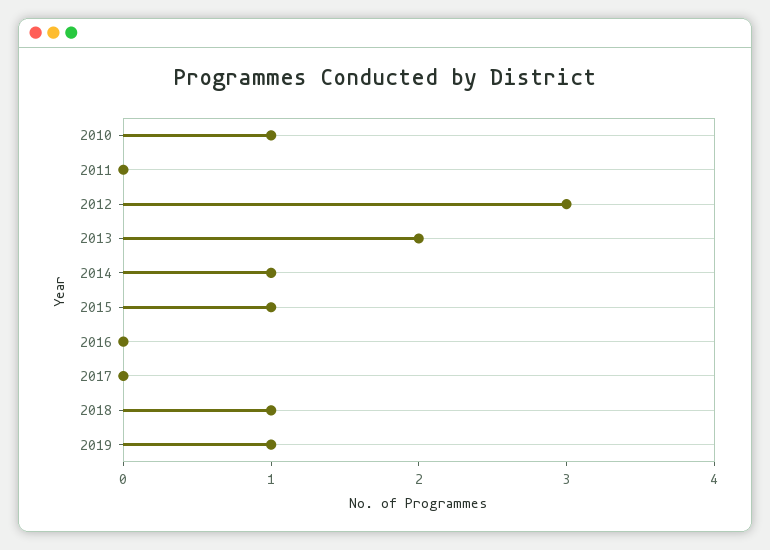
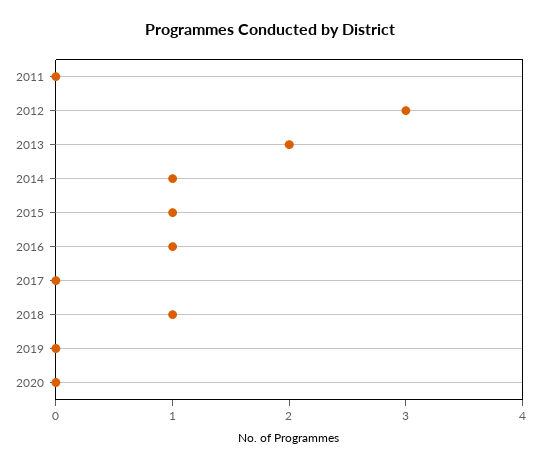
2010: 1 -> none
2016: 0 -> 1
2019: 1 -> 0
2020: none -> 0

